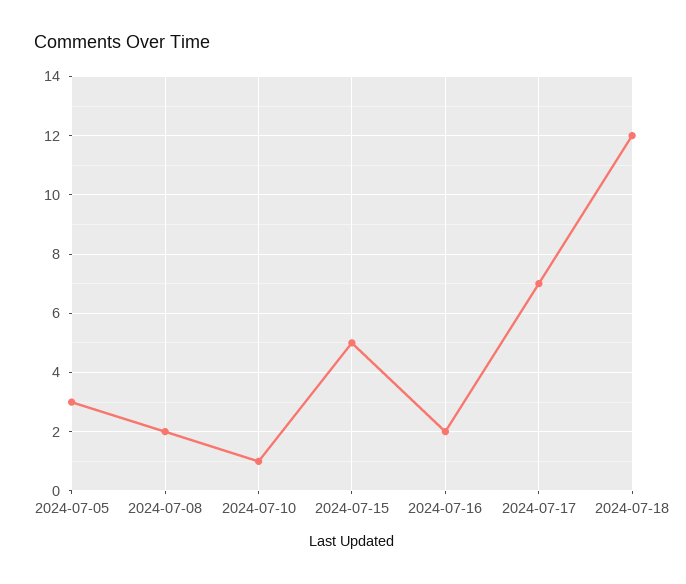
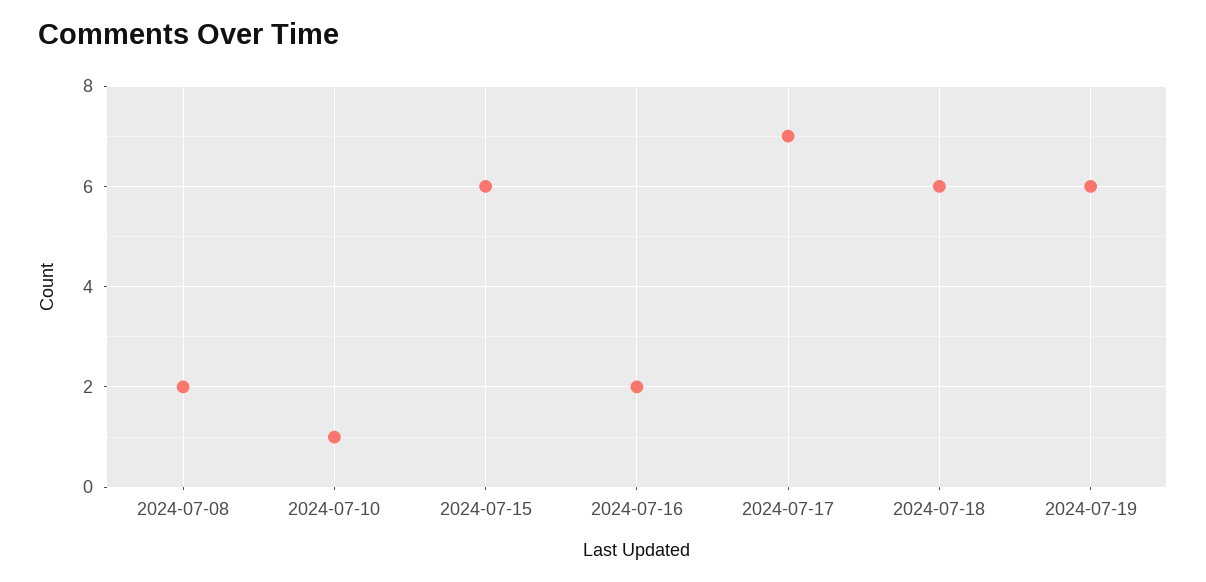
2024-07-05: 3 -> none
2024-07-15: 5 -> 6
2024-07-18: 12 -> 6
2024-07-19: none -> 6

